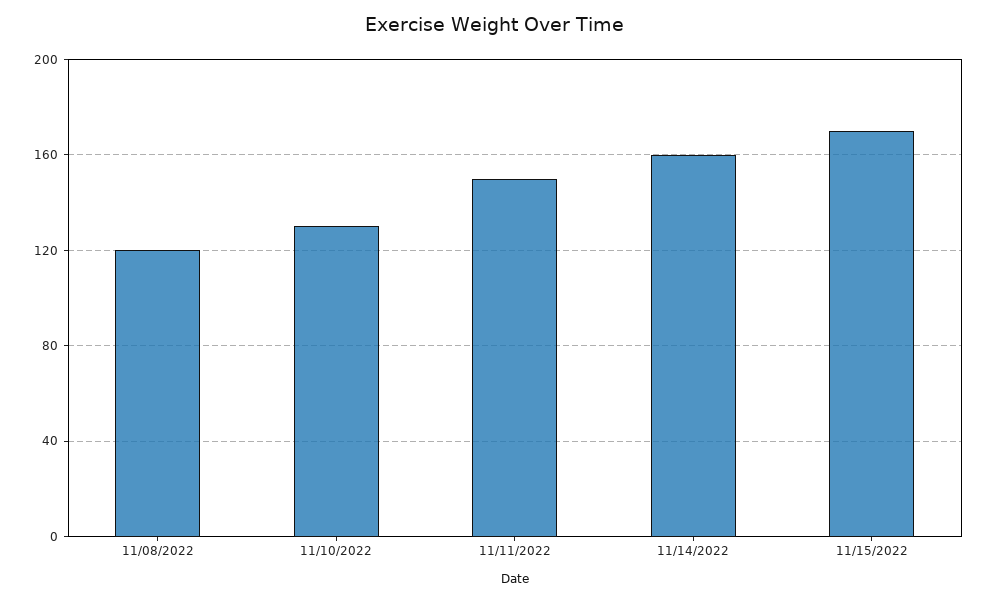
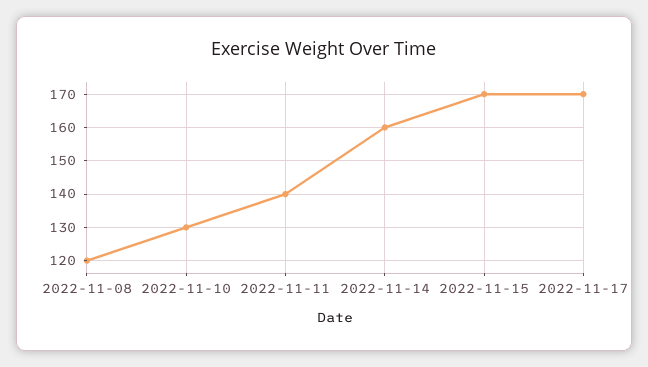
11/11/2022: 150 -> 140
2022-11-17: none -> 170

